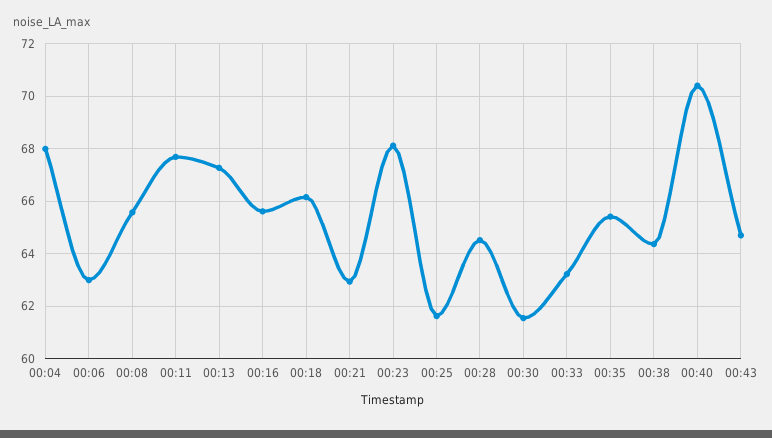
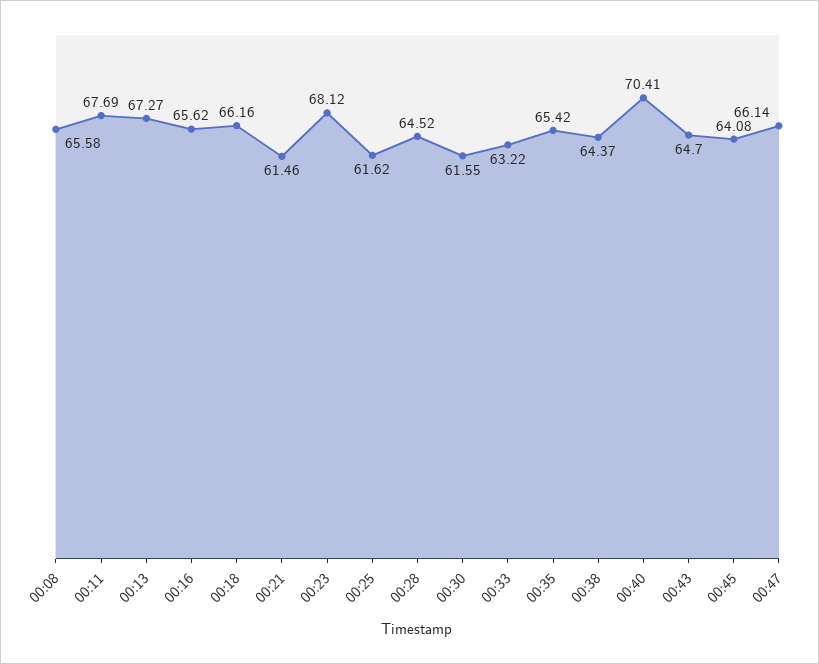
00:04: 68 -> none
00:06: 63 -> none
00:21: 63 -> 61.46
00:45: none -> 64.08
00:47: none -> 66.14

